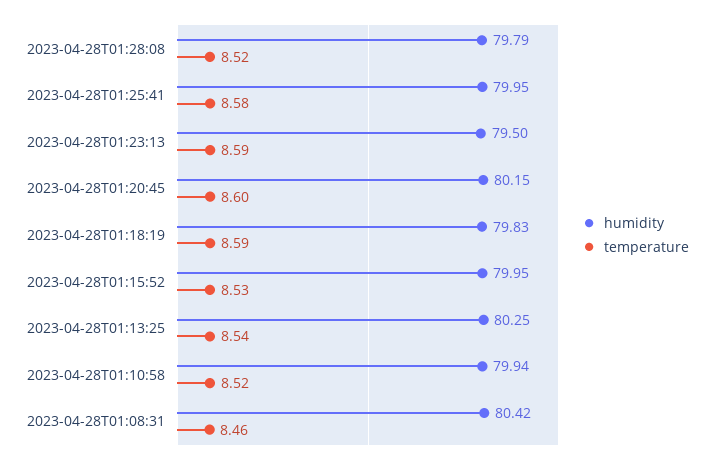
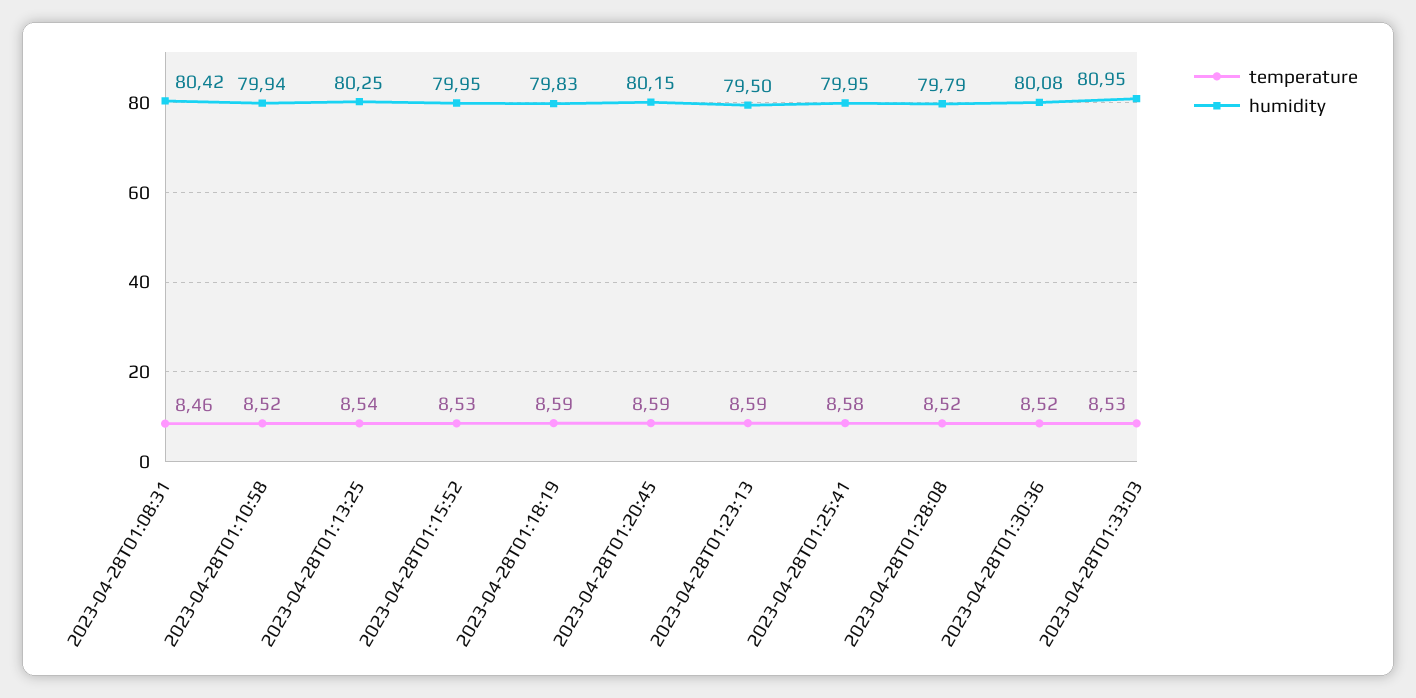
temperature, 2023-04-28T01:20:45: 8.6 -> 8.59
temperature, 2023-04-28T01:30:36: none -> 8.52
humidity, 2023-04-28T01:30:36: none -> 80.08
temperature, 2023-04-28T01:33:03: none -> 8.53
humidity, 2023-04-28T01:33:03: none -> 80.95

